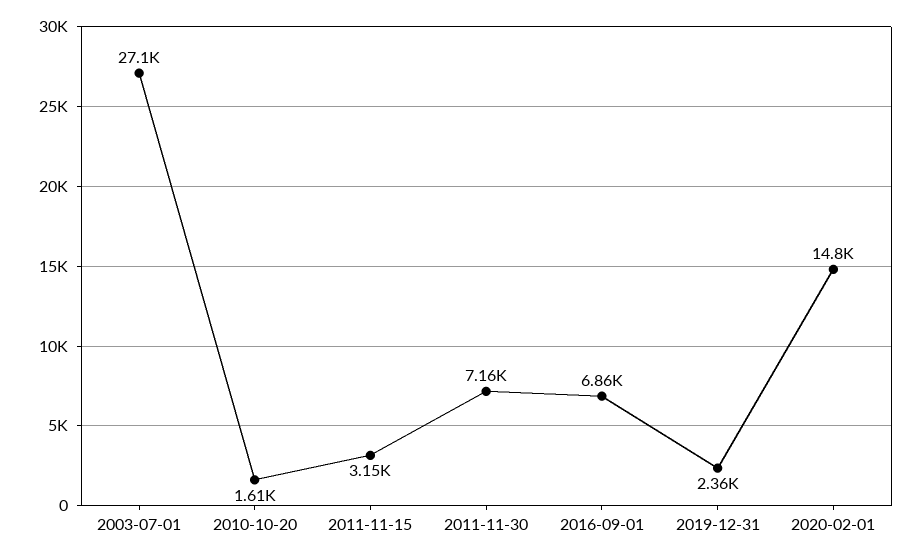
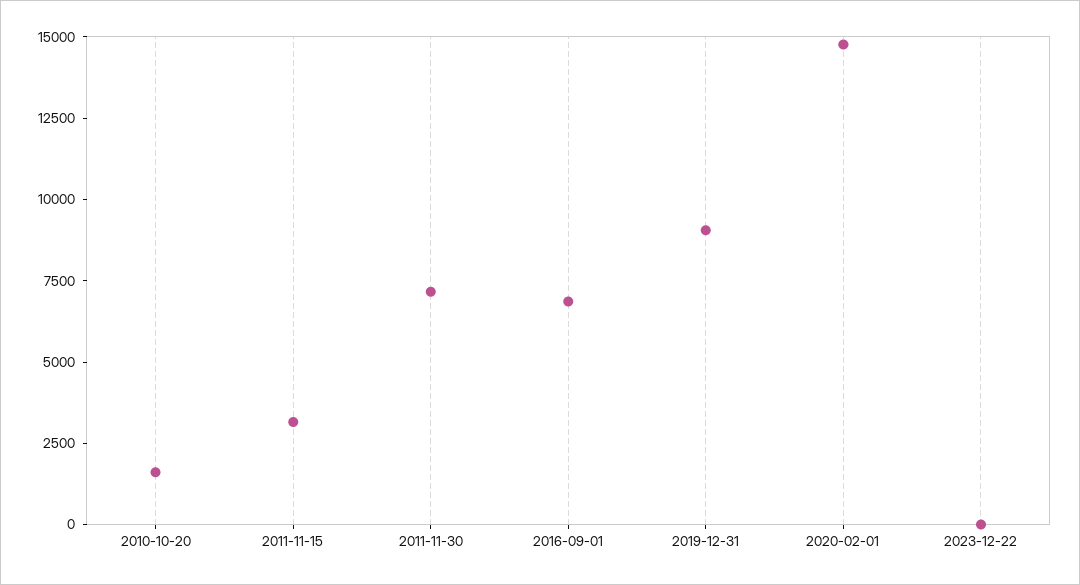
2003-07-01: 27100 -> none
2019-12-31: 2360 -> 9000
2023-12-22: none -> 0

